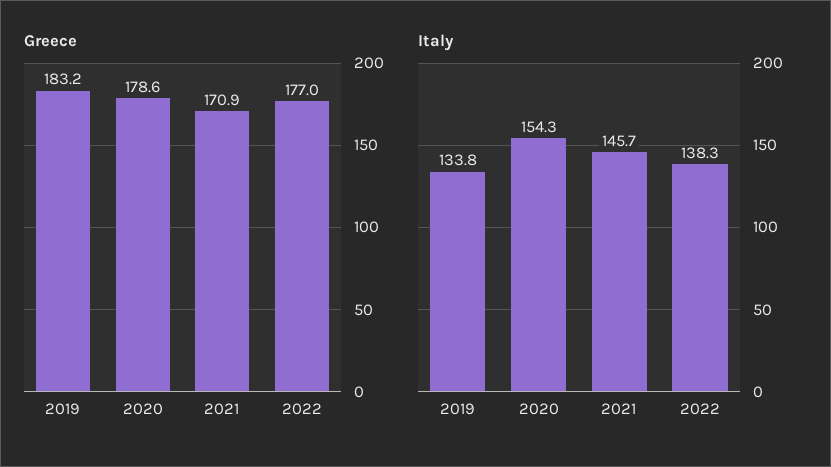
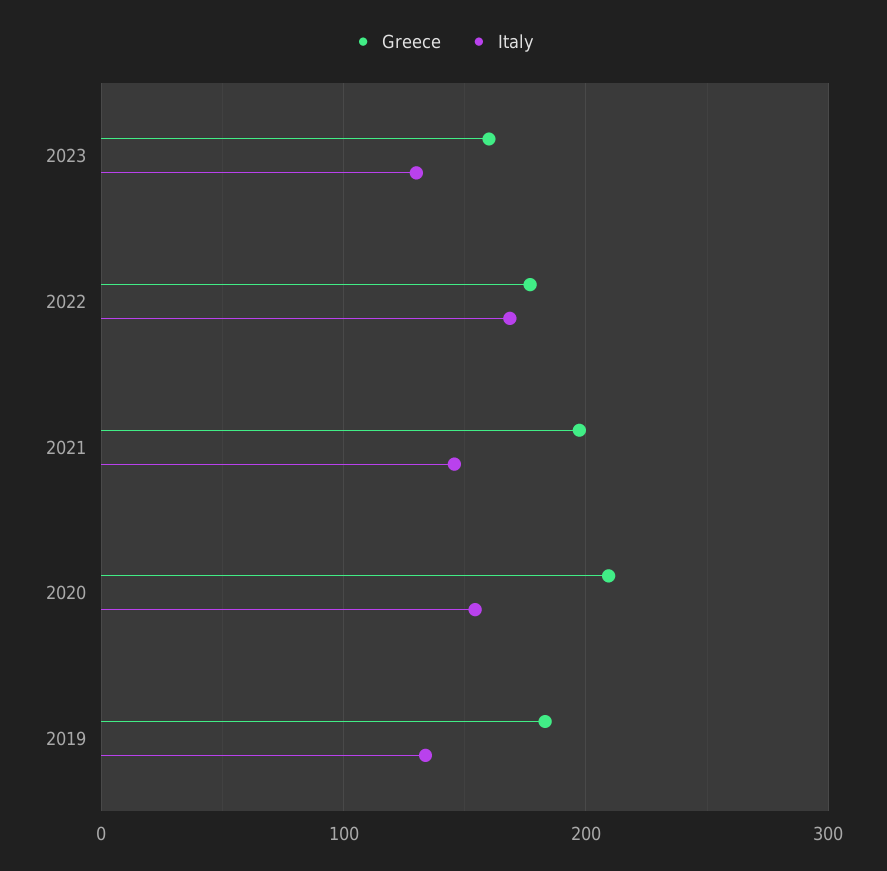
Greece, 2020: 178.6 -> 210
Greece, 2021: 170.9 -> 200
Italy, 2022: 138.3 -> 170
Greece, 2023: none -> 160
Italy, 2023: none -> 130

